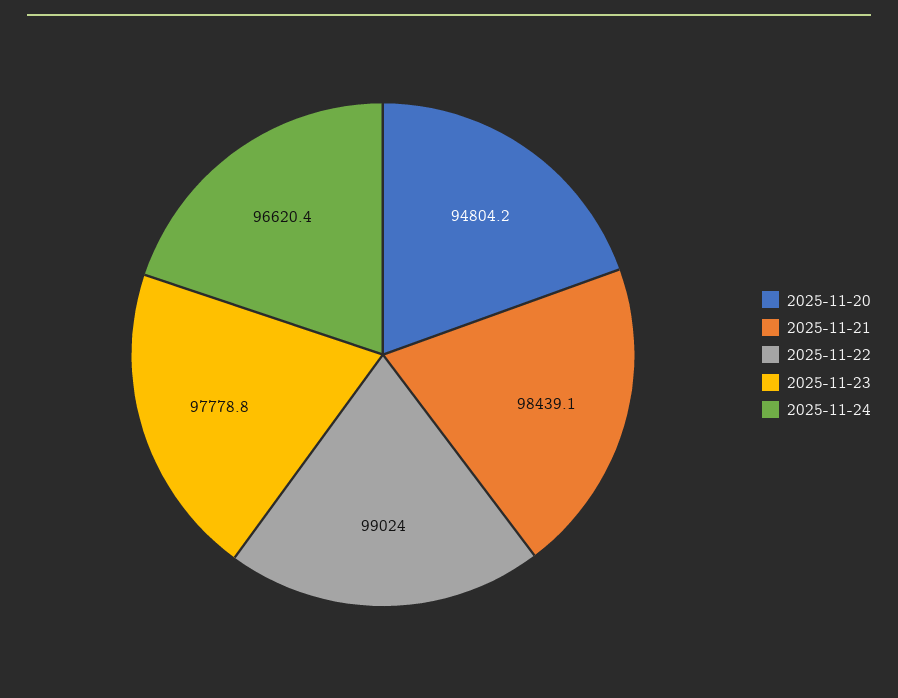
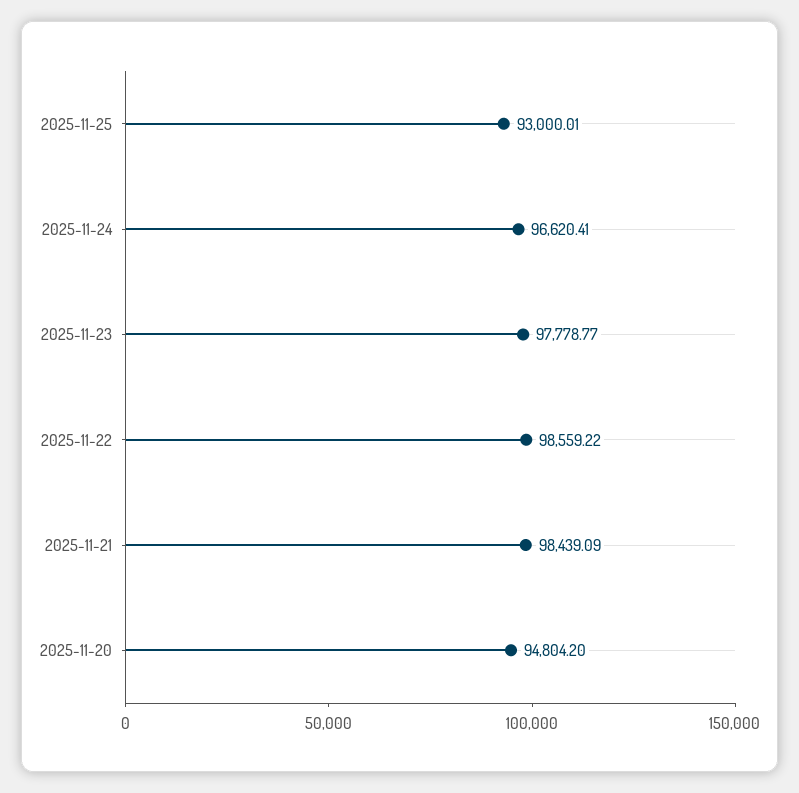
2025-11-22: 99024 -> 98559.22
2025-11-25: none -> 93000.01

